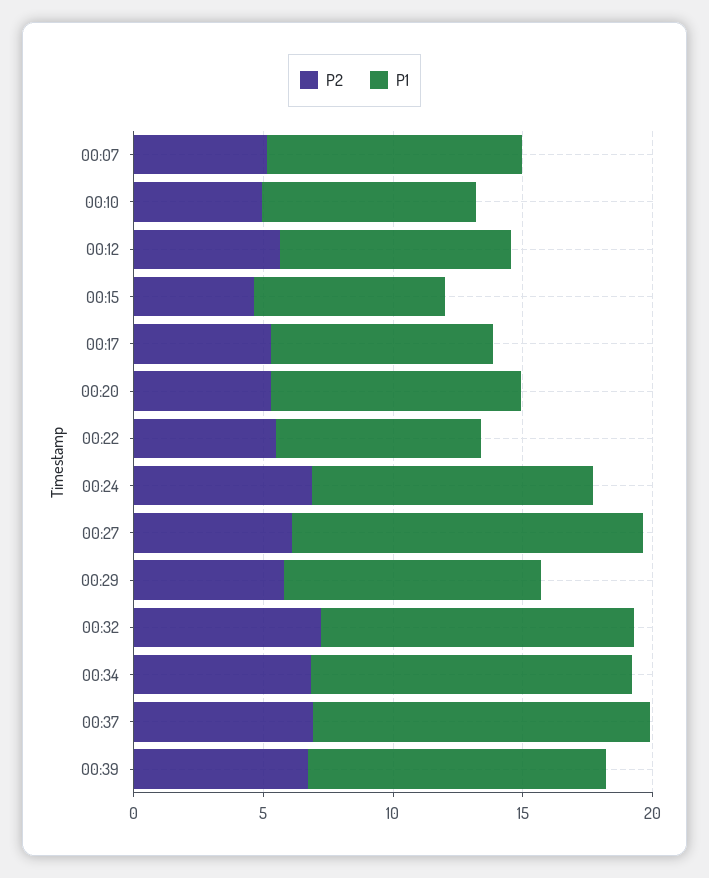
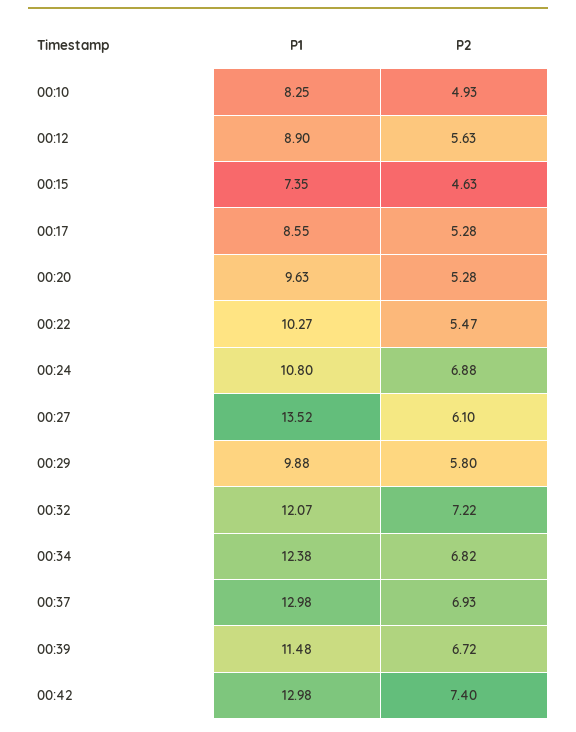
P2, 00:07: 5 -> none
P1, 00:07: 10 -> none
P1, 00:22: 8 -> 10.27
P1, 00:42: none -> 12.98
P2, 00:42: none -> 7.4

